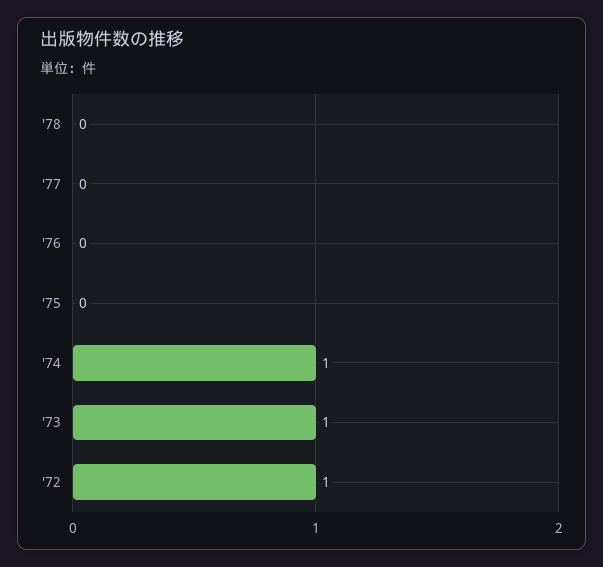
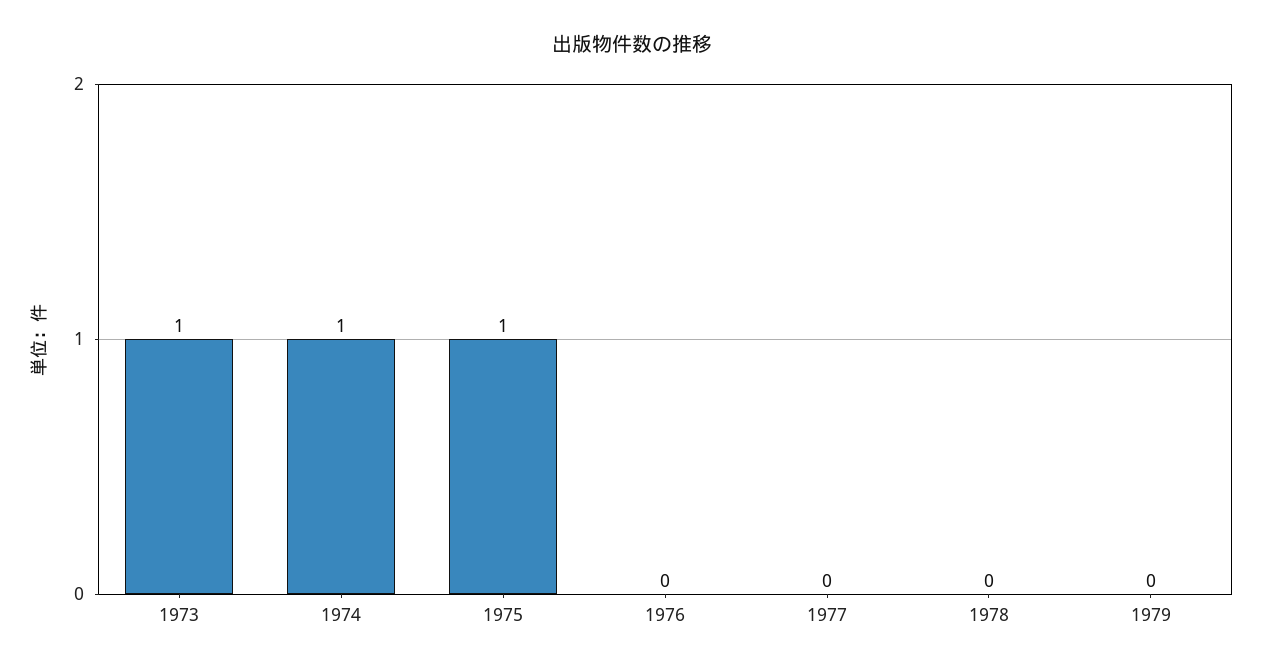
'75: 0 -> 1
'72: 1 -> none
1979: none -> 0

